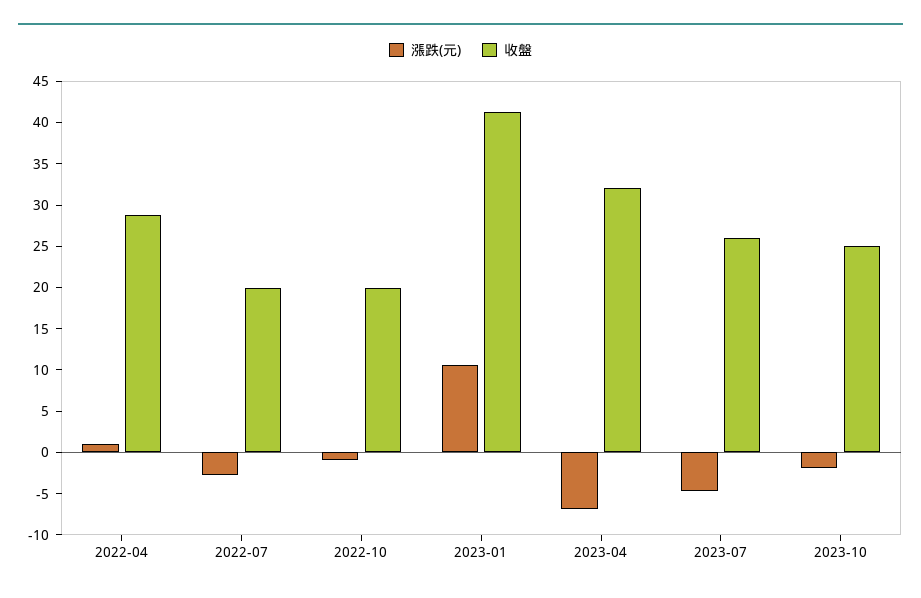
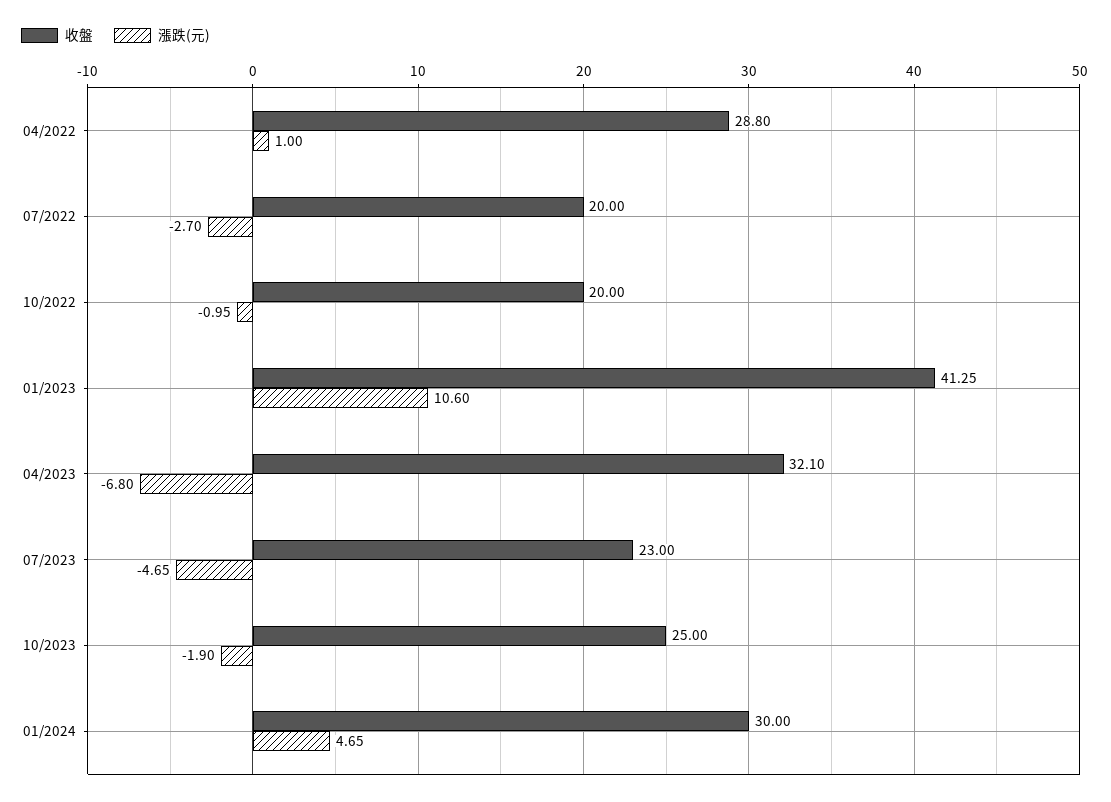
收盤, 2023-07: 26 -> 23
收盤, 01/2024: none -> 30
漲跌(元), 01/2024: none -> 4.65

